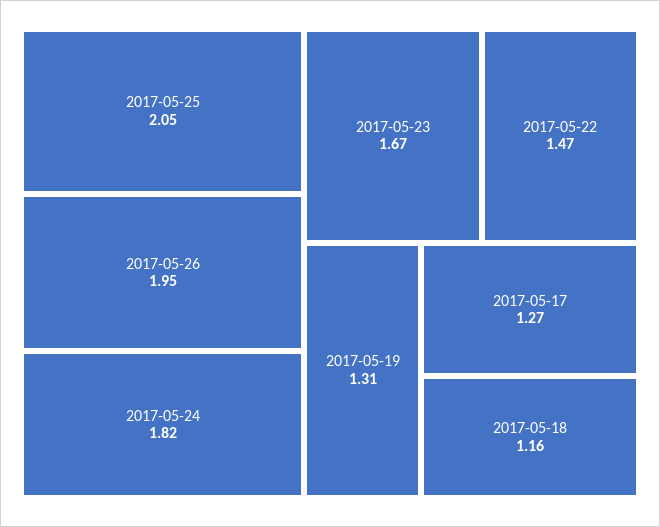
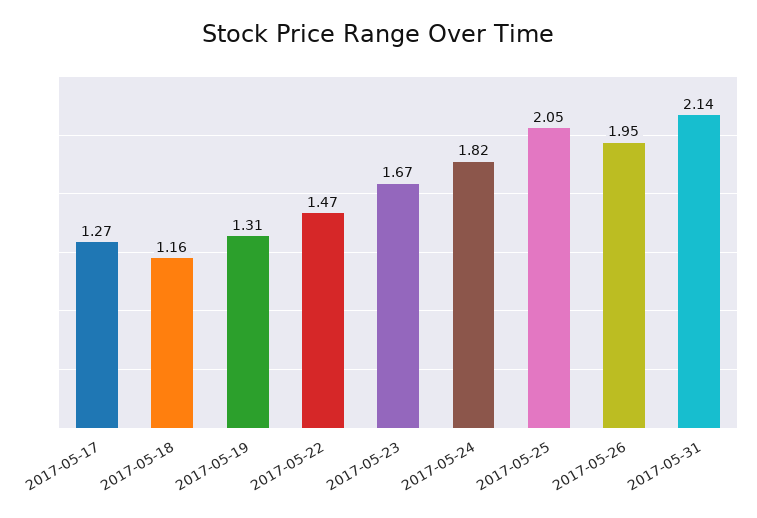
2017-05-31: none -> 2.14

